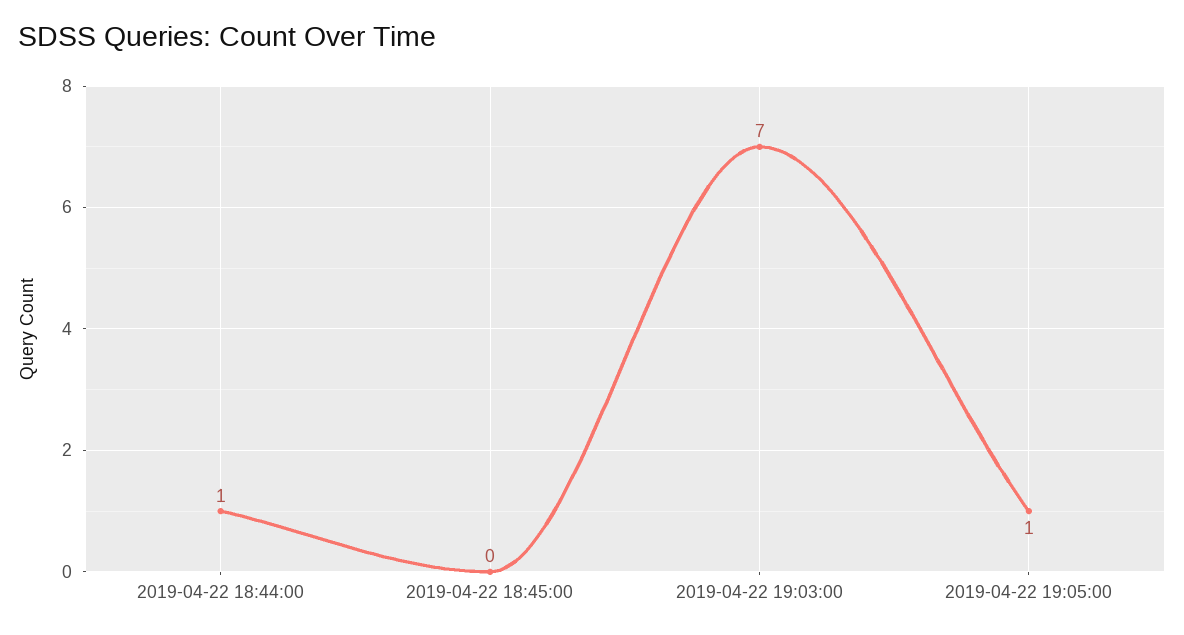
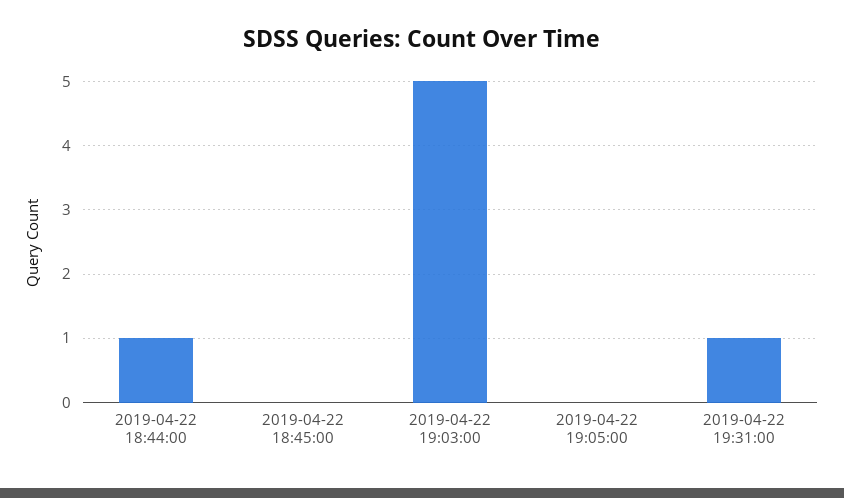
2019-04-22 19:03:00: 7 -> 5
2019-04-22 19:05:00: 1 -> 0
2019-04-22 19:31:00: none -> 1

